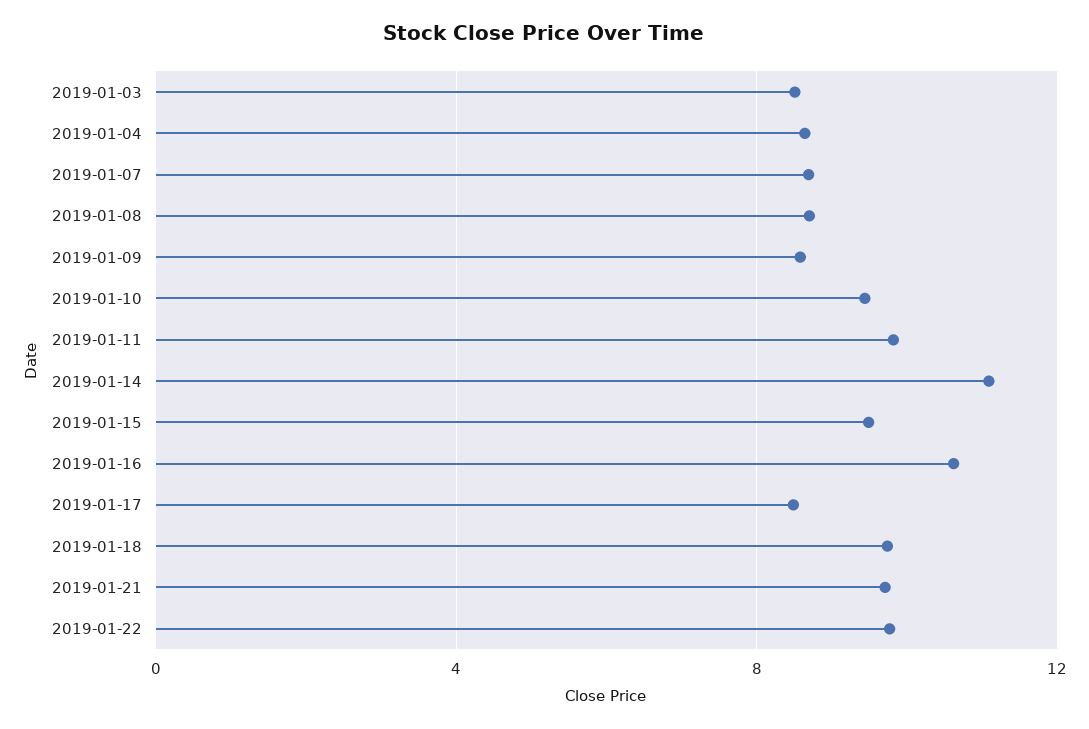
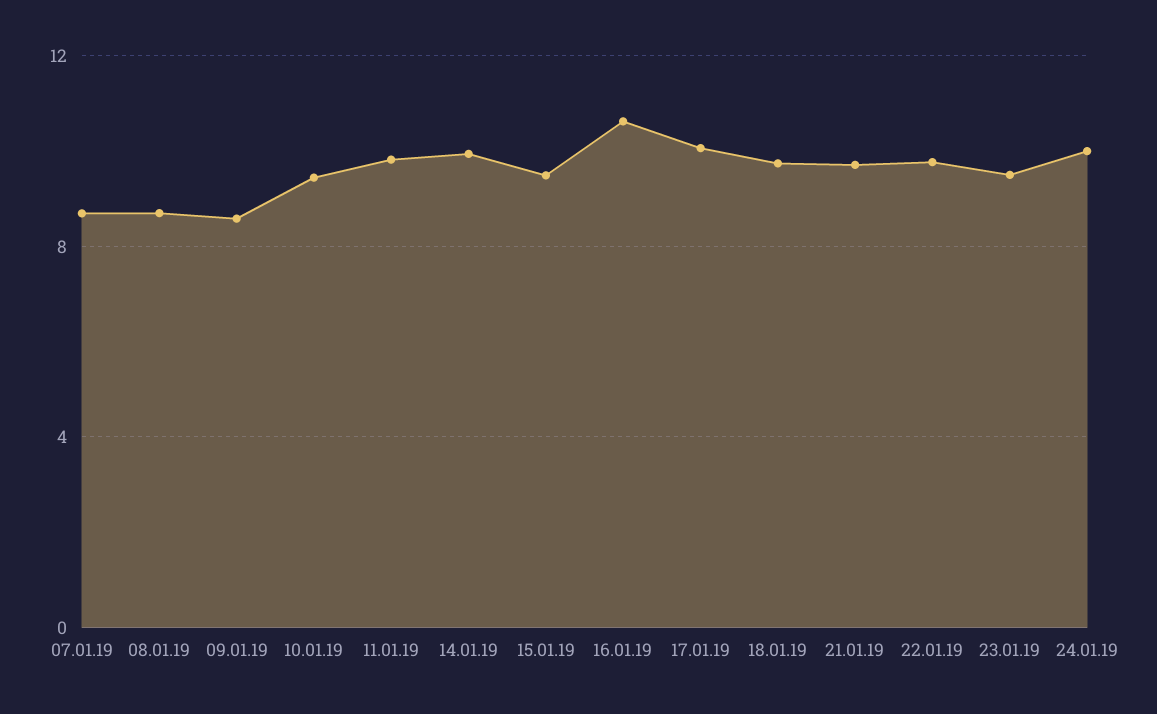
2019-01-03: 8.5 -> none
2019-01-04: 8.5 -> none
2019-01-14: 11 -> 10
2019-01-17: 8.5 -> 10
23.01.19: none -> 9.5
24.01.19: none -> 10

